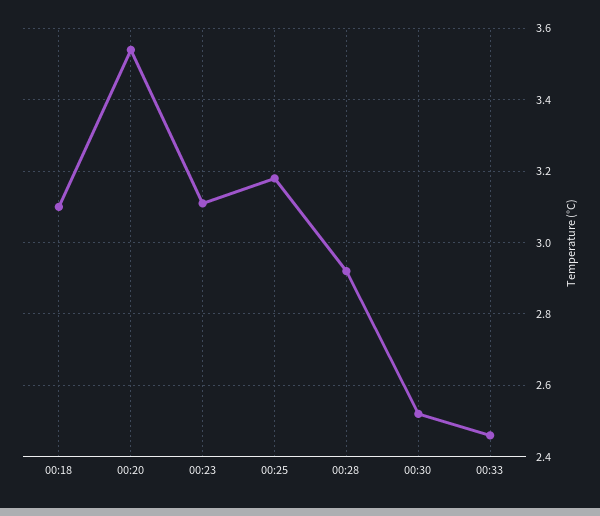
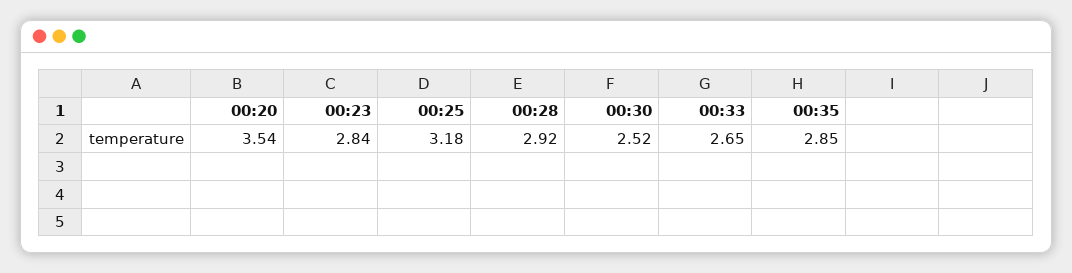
00:18: 3.1 -> none
00:23: 3.1 -> 2.84
00:33: 2.45 -> 2.65
00:35: none -> 2.85

